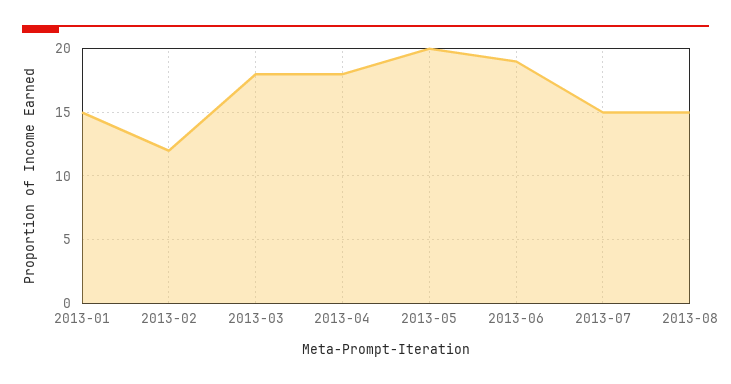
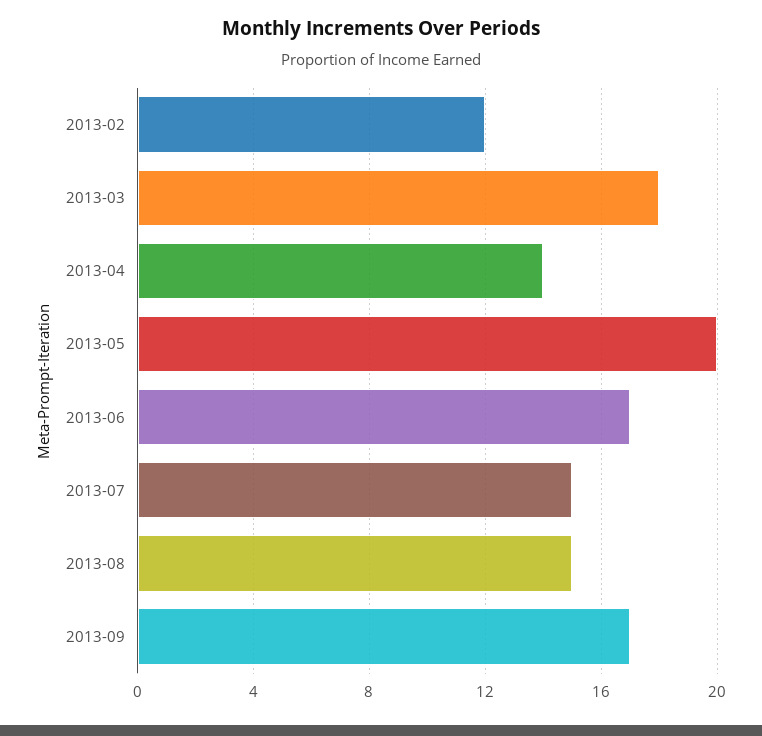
2013-01: 15 -> none
2013-04: 18 -> 14
2013-06: 19 -> 17
2013-09: none -> 17

